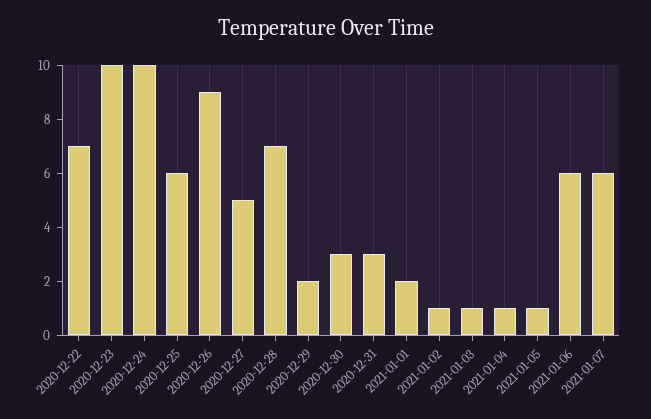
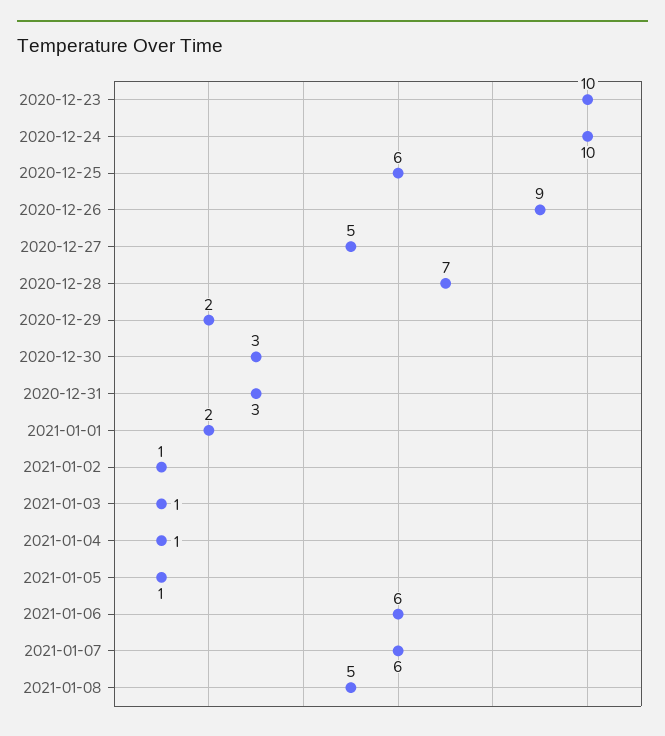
2020-12-22: 7 -> none
2021-01-08: none -> 5

